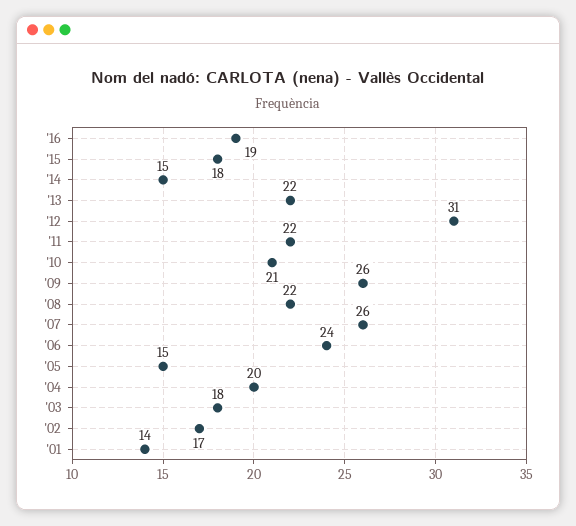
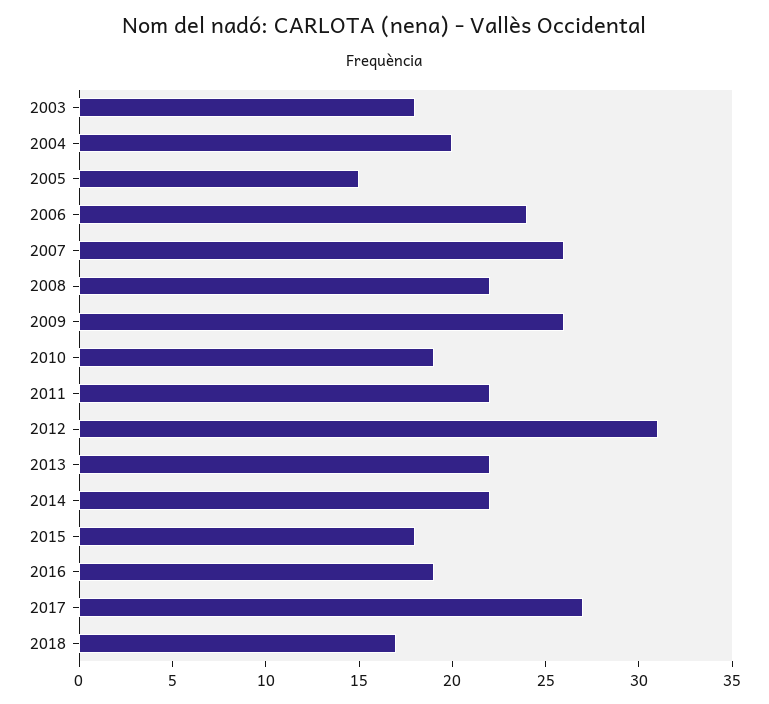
'14: 15 -> 22
'10: 21 -> 19
'02: 17 -> none
'01: 14 -> none
2017: none -> 27
2018: none -> 17

